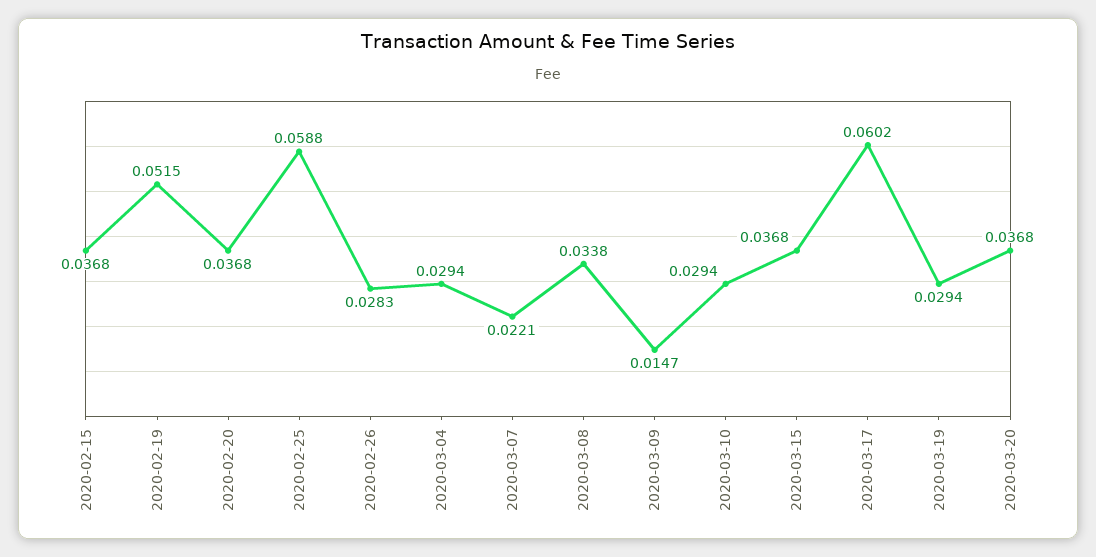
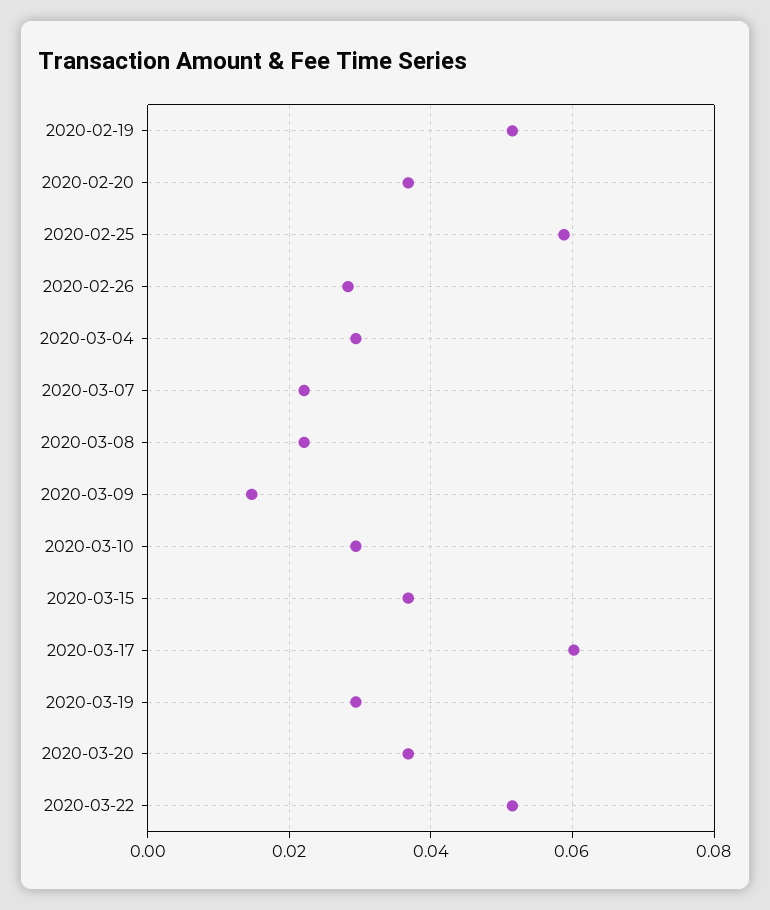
2020-02-15: 0.0368 -> none
2020-03-08: 0.0338 -> 0.022
2020-03-22: none -> 0.052

